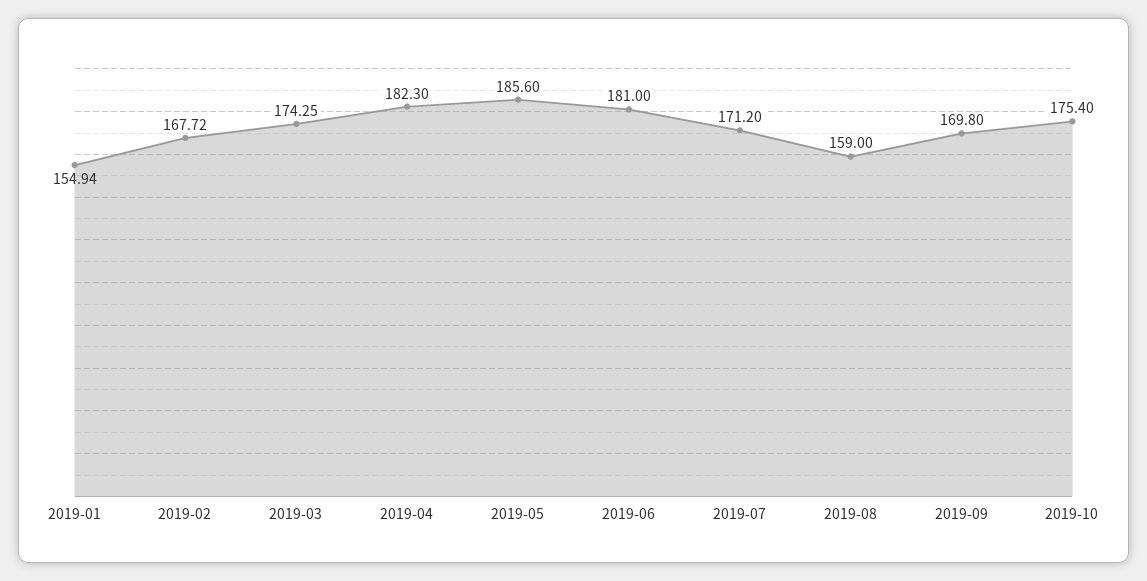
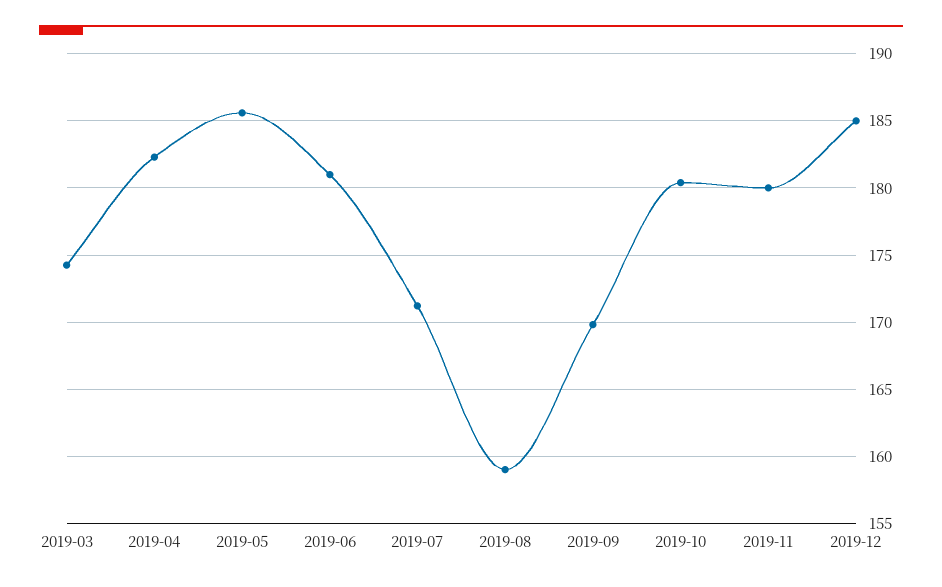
2019-01: 154.94 -> none
2019-02: 167.72 -> none
2019-10: 175.4 -> 180.5
2019-11: none -> 180
2019-12: none -> 185

